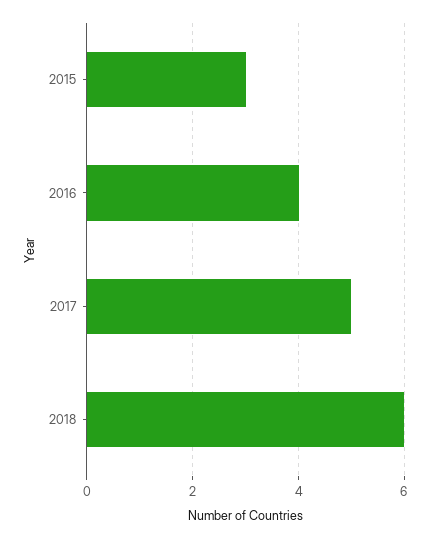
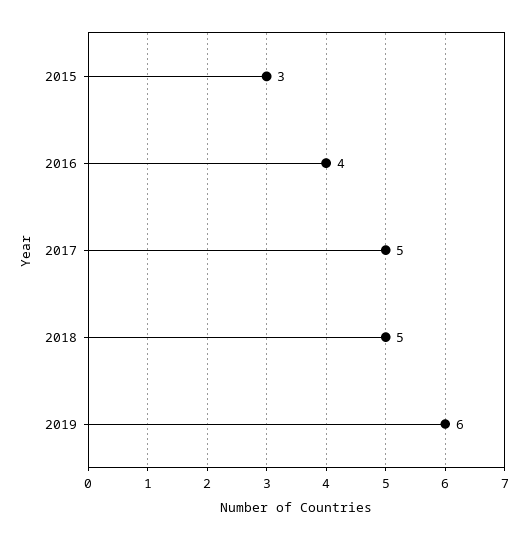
2018: 6 -> 5
2019: none -> 6

